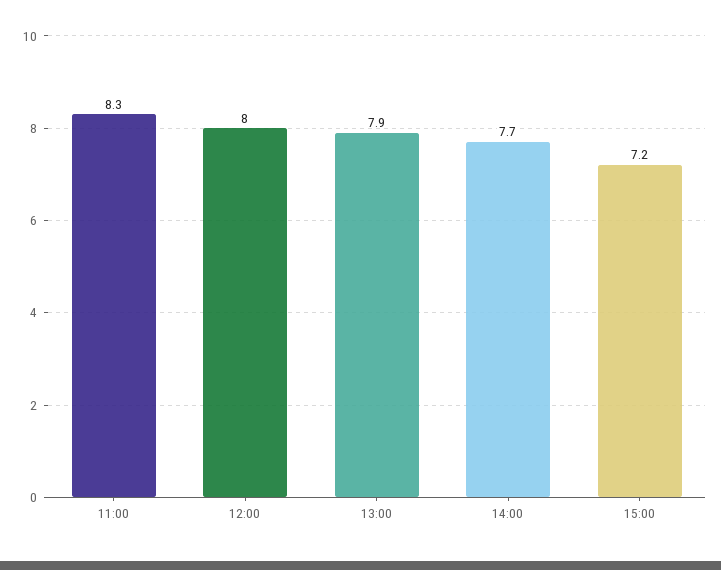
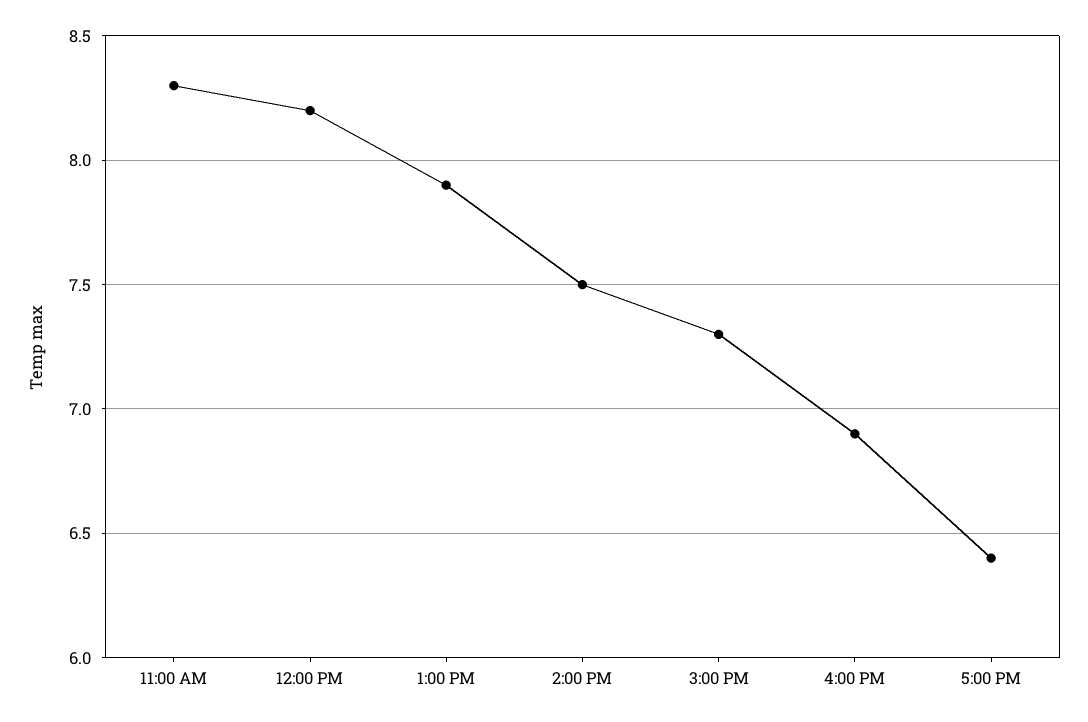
12:00: 8 -> 8.2
14:00: 7.7 -> 7.5
15:00: 7.2 -> 7.3
4:00 PM: none -> 6.9
5:00 PM: none -> 6.4

